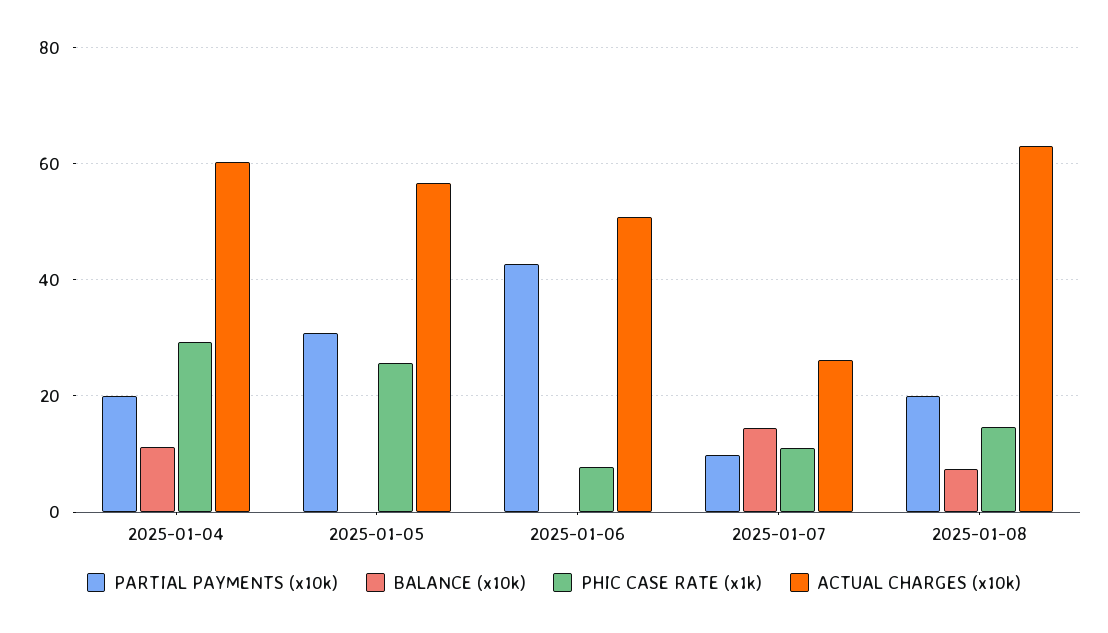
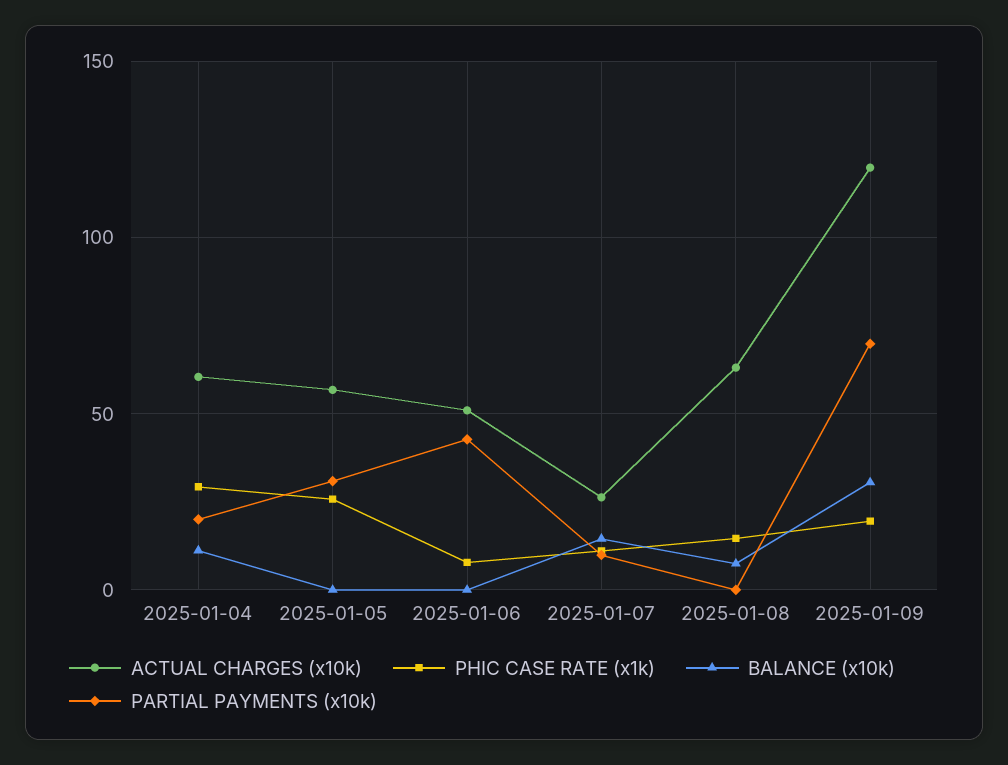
PARTIAL PAYMENTS (x10k), 2025-01-08: 20 -> 0
ACTUAL CHARGES (x10k), 2025-01-09: none -> 120
PHIC CASE RATE (x1k), 2025-01-09: none -> 20
BALANCE (x10k), 2025-01-09: none -> 30
PARTIAL PAYMENTS (x10k), 2025-01-09: none -> 70

